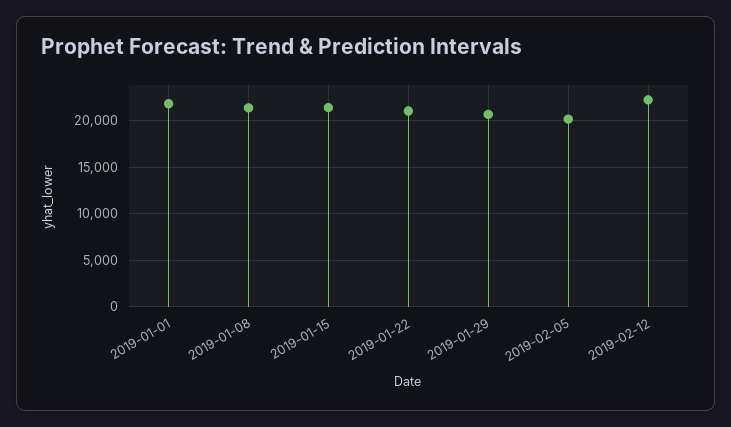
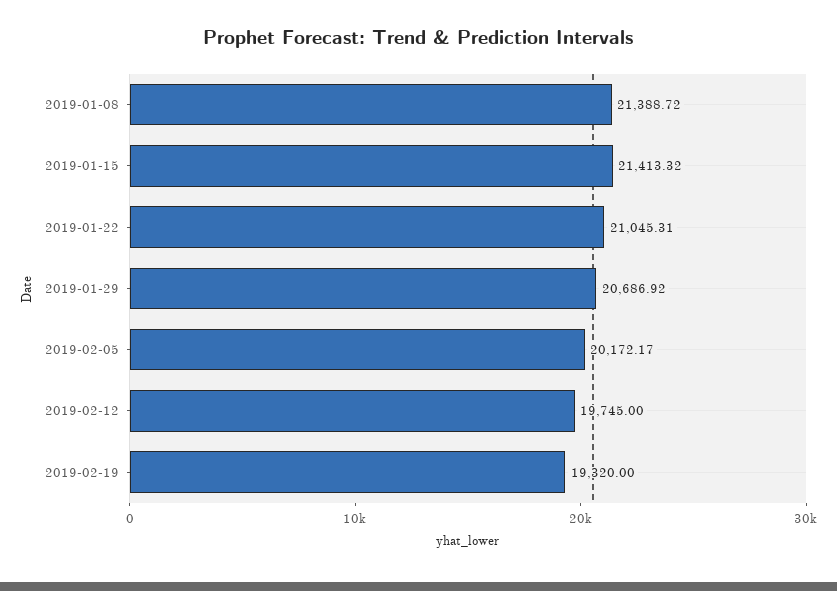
2019-01-01: 22000 -> none
2019-02-12: 22000 -> 19745
2019-02-19: none -> 19320

